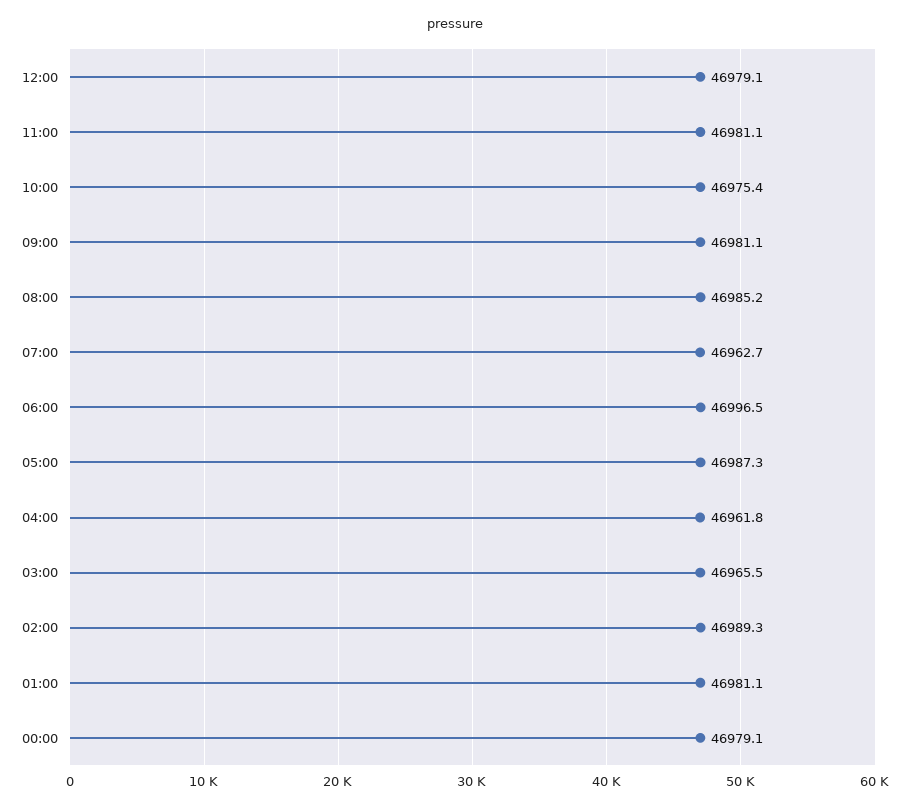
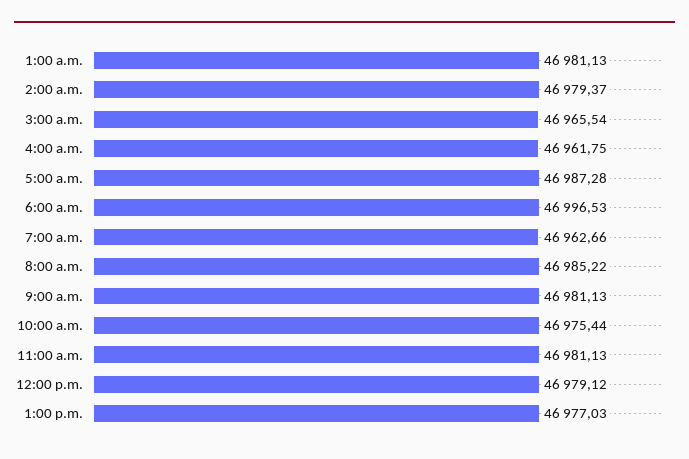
02:00: 46989.3 -> 46979.37
00:00: 46979.1 -> none
1:00 p.m.: none -> 46977.03

